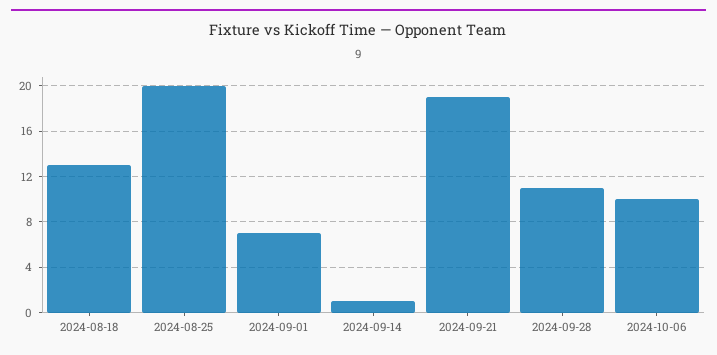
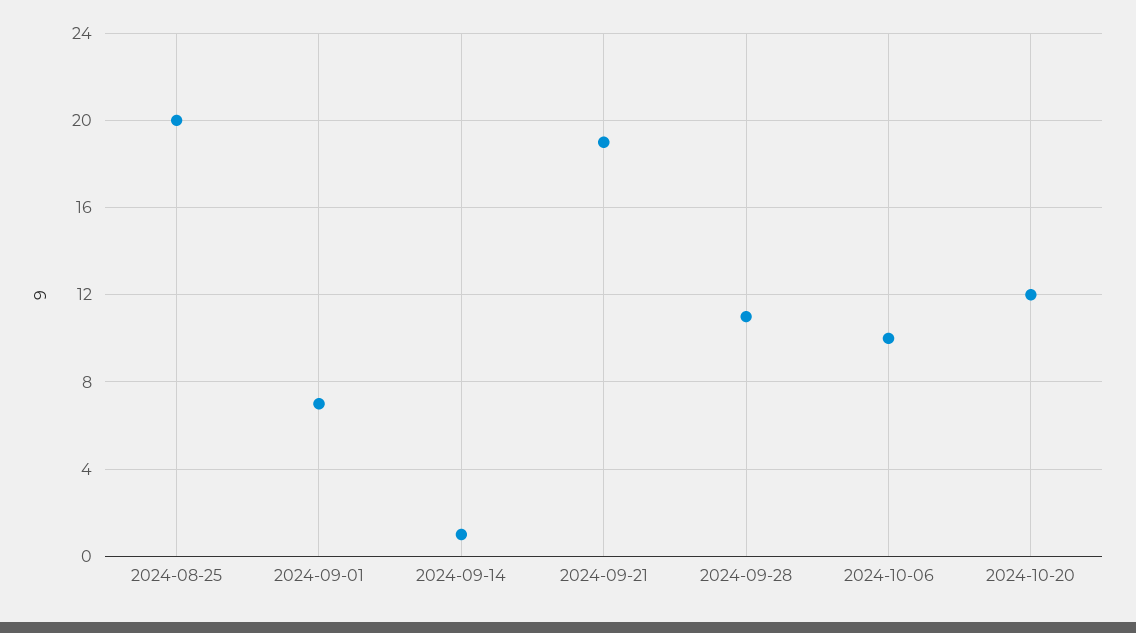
2024-08-18: 13 -> none
2024-10-20: none -> 12

